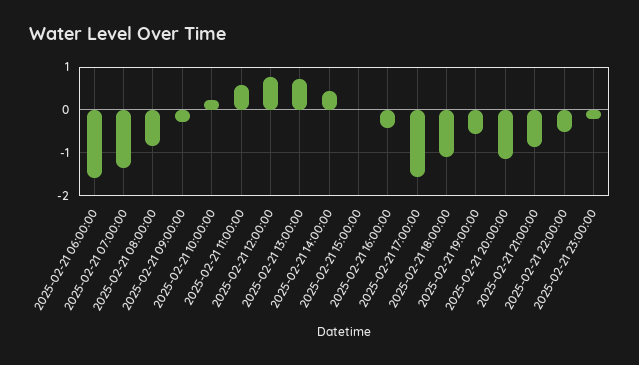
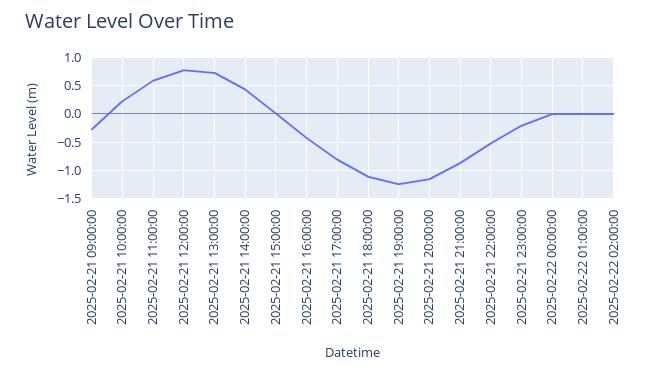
2025-02-21 06:00:00: -1.6 -> none
2025-02-21 07:00:00: -1.4 -> none
2025-02-21 08:00:00: -0.8 -> none
2025-02-21 17:00:00: -1.6 -> -0.75
2025-02-21 19:00:00: -0.6 -> -1.25
2025-02-22 00:00:00: none -> 0
2025-02-22 01:00:00: none -> 0
2025-02-22 02:00:00: none -> 0

